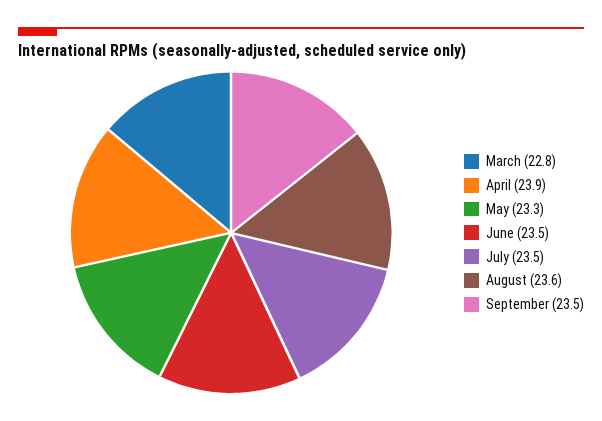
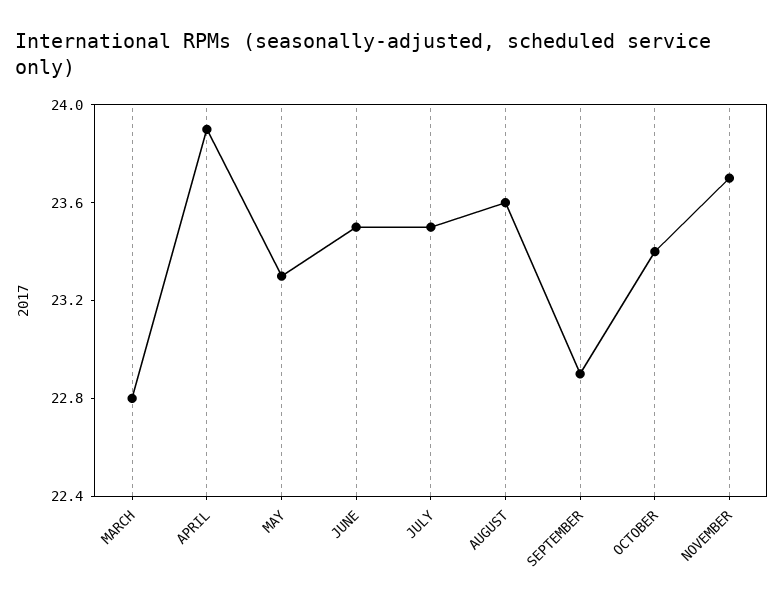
September: 23.5 -> 22.9
OCTOBER: none -> 23.4
NOVEMBER: none -> 23.7

